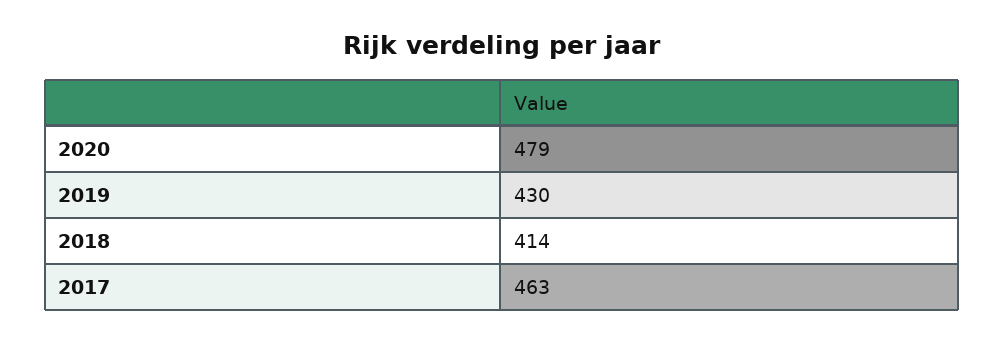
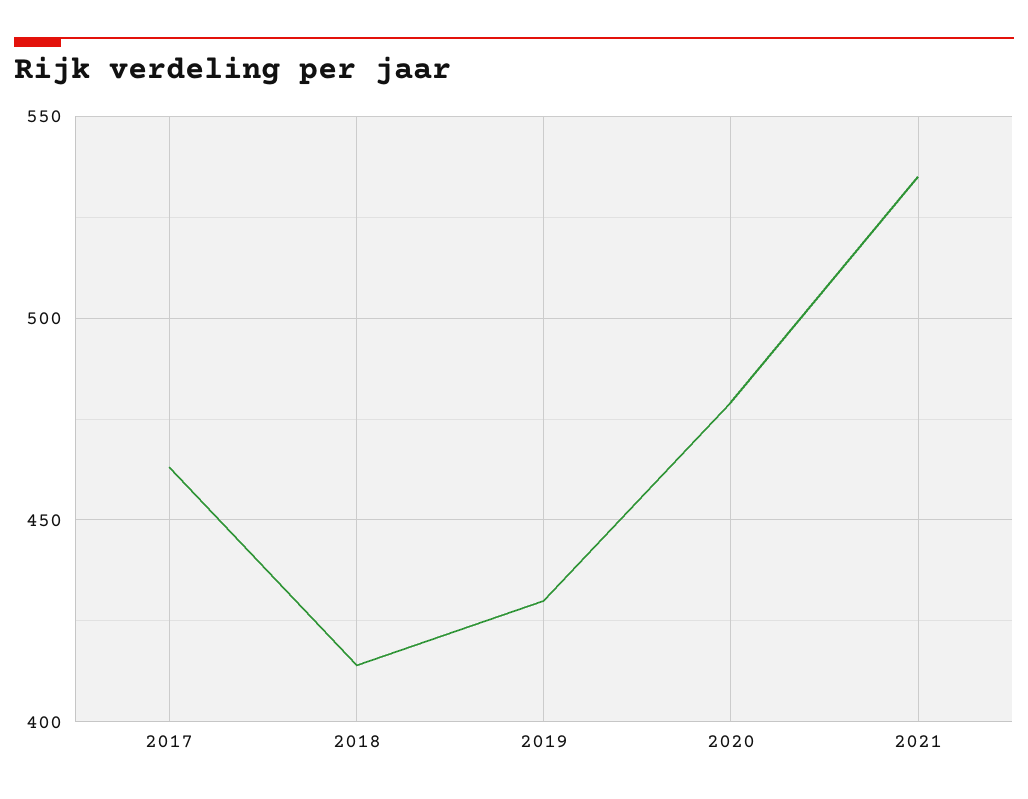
2021: none -> 535

